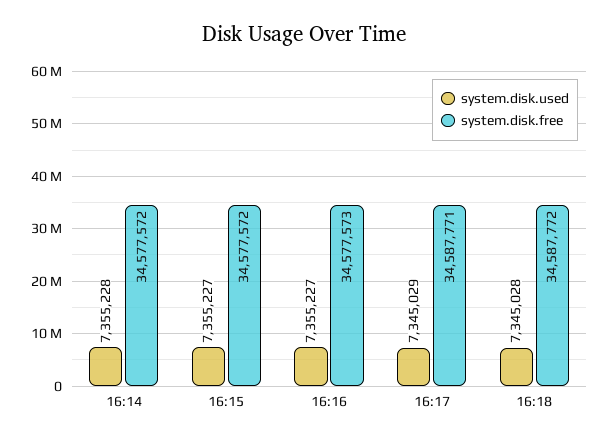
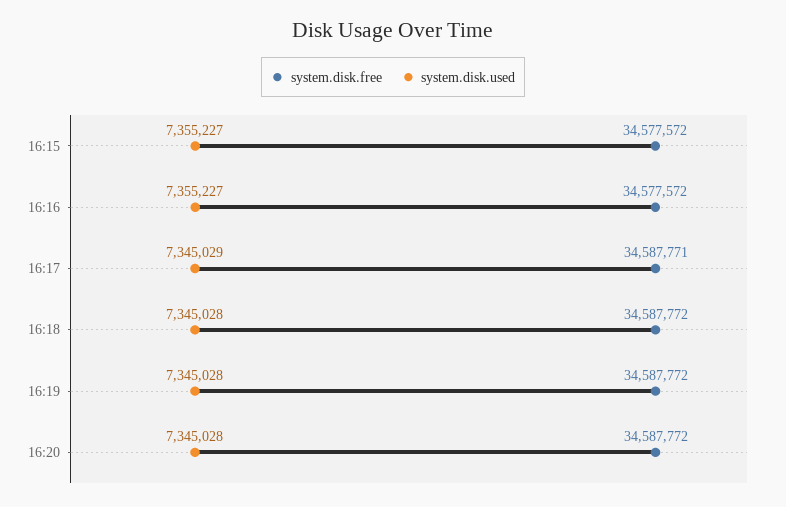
system.disk.used, 16:14: 7355228 -> none
system.disk.free, 16:14: 34577572 -> none
system.disk.free, 16:16: 34577573 -> 34577572
system.disk.free, 16:19: none -> 34587772
system.disk.used, 16:19: none -> 7345028
system.disk.free, 16:20: none -> 34587772
system.disk.used, 16:20: none -> 7345028

